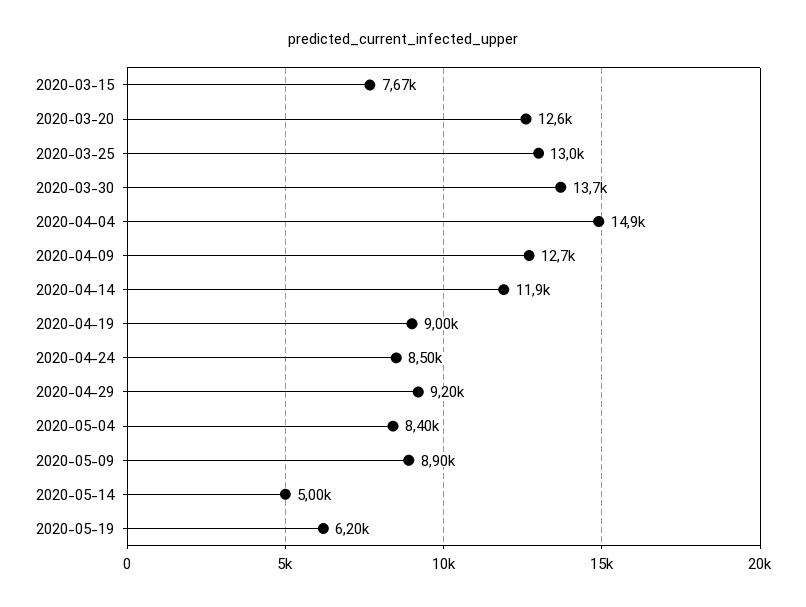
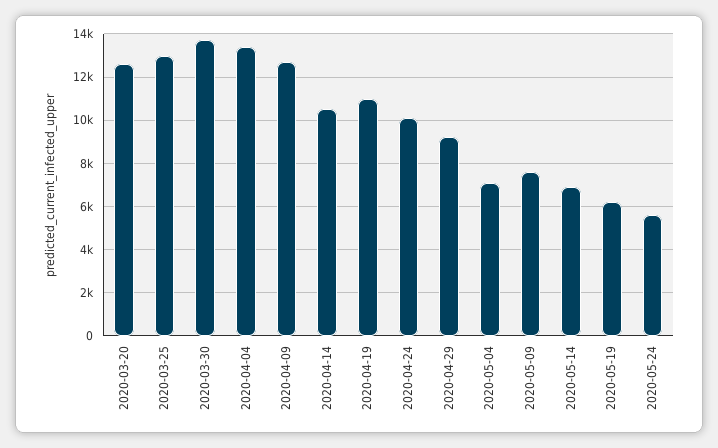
2020-03-15: 7670 -> none
2020-04-04: 14900 -> 13500
2020-04-14: 11900 -> 10500
2020-04-19: 9000 -> 11000
2020-04-24: 8500 -> 10000
2020-05-04: 8400 -> 7000
2020-05-09: 8900 -> 7500
2020-05-14: 5000 -> 7000
2020-05-24: none -> 5500

